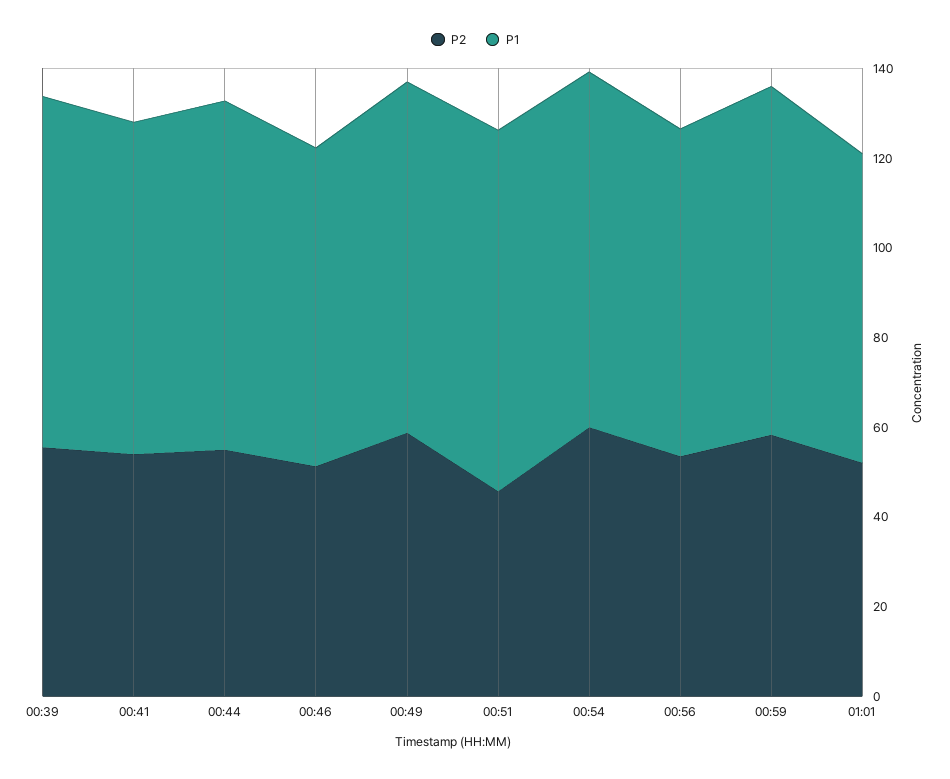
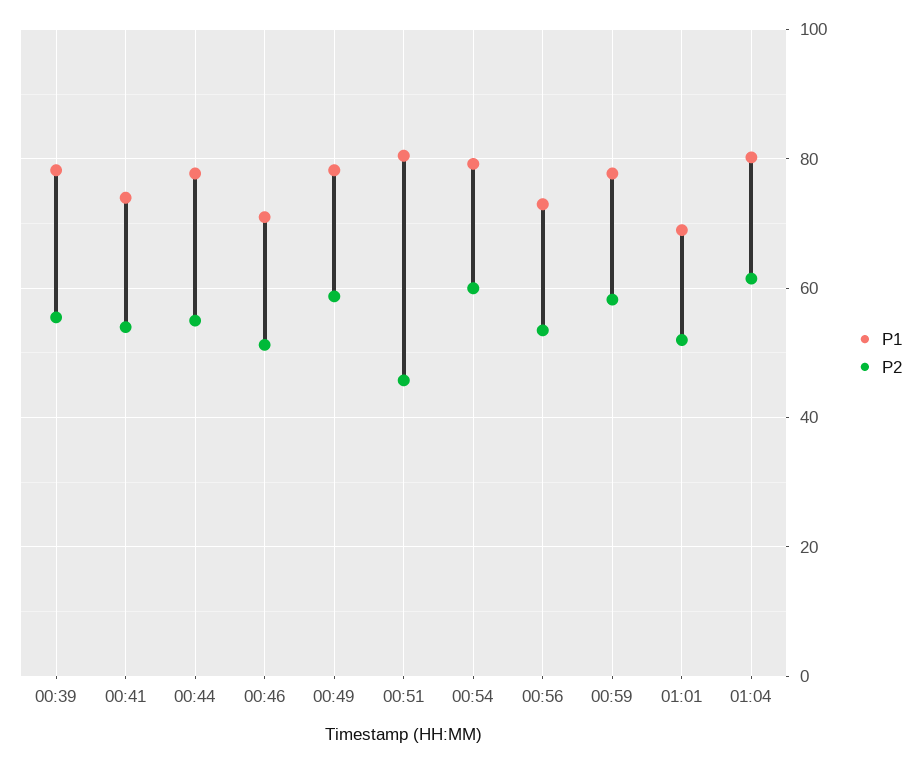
P1, 01:04: none -> 80
P2, 01:04: none -> 62

